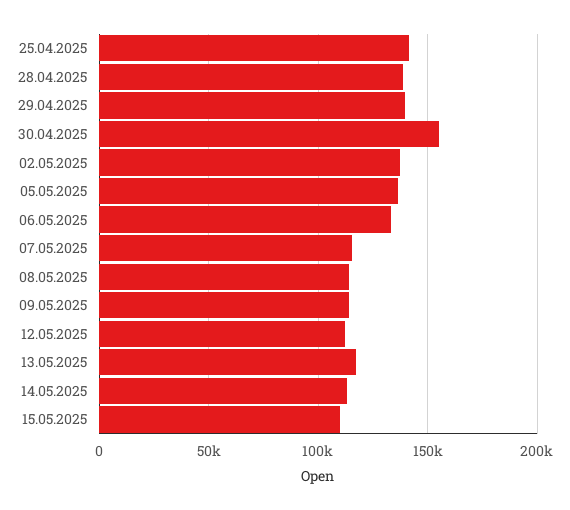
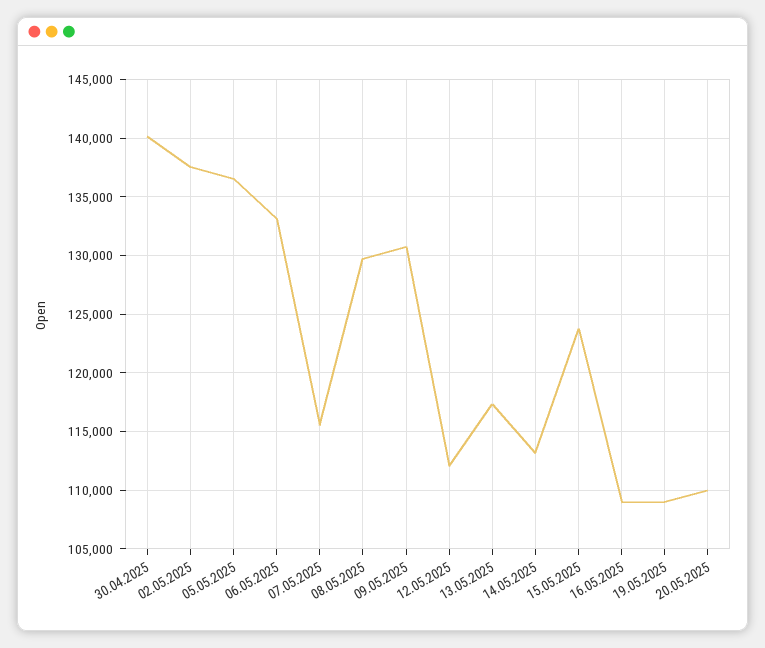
25.04.2025: 140000 -> none
28.04.2025: 140000 -> none
29.04.2025: 140000 -> none
30.04.2025: 155000 -> 140000
08.05.2025: 115000 -> 130000
09.05.2025: 115000 -> 131000
15.05.2025: 110000 -> 124000
16.05.2025: none -> 109000
19.05.2025: none -> 109000
20.05.2025: none -> 110000

